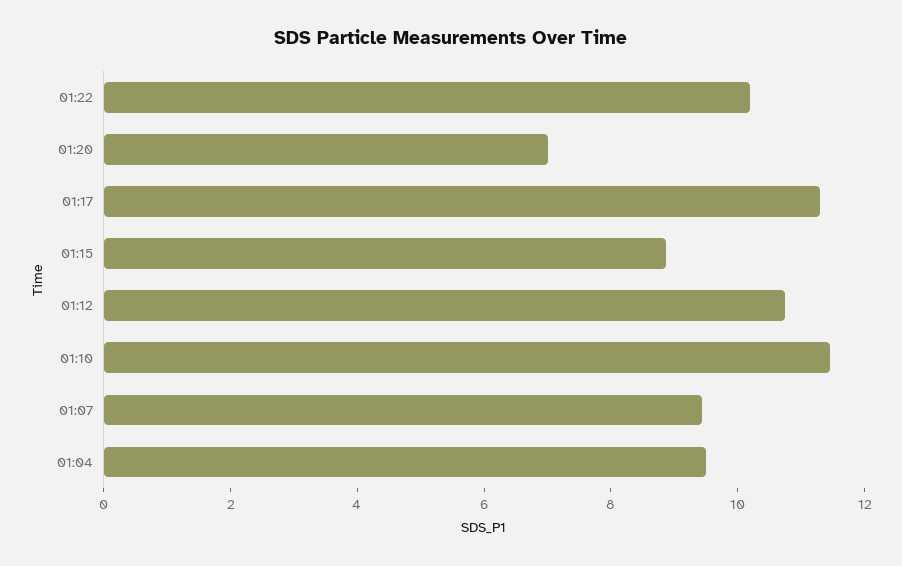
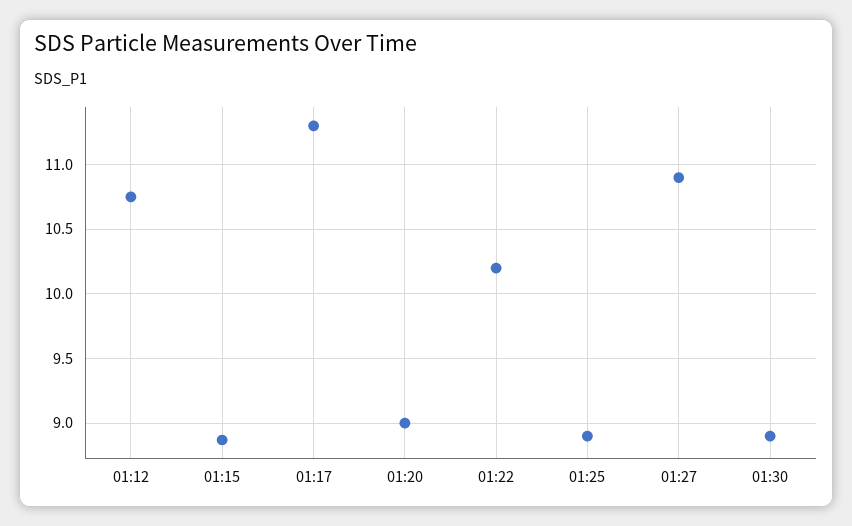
01:20: 7 -> 9
01:10: 11.5 -> none
01:07: 9.5 -> none
01:04: 9.5 -> none
01:25: none -> 8.9
01:27: none -> 10.9
01:30: none -> 8.9

